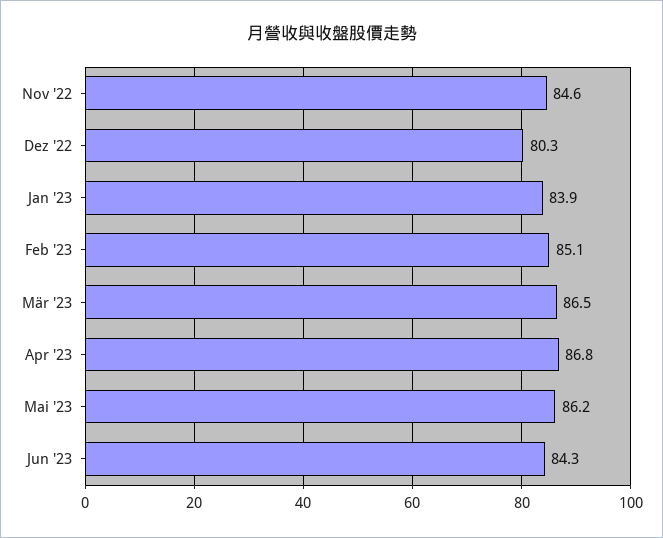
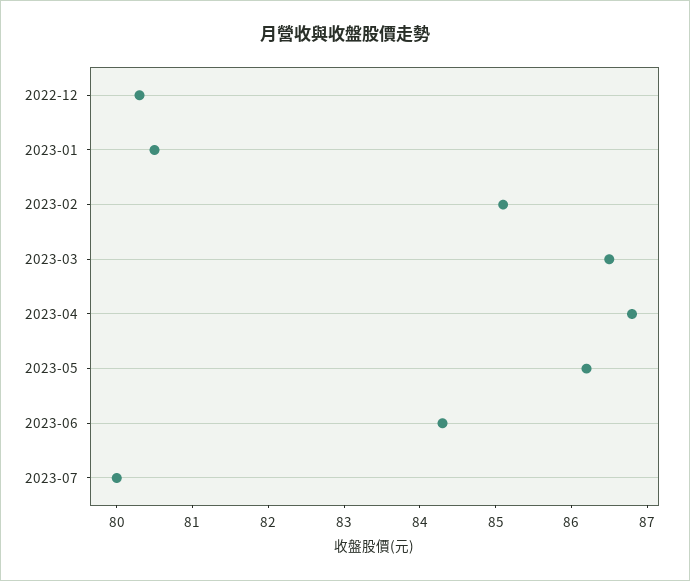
Nov '22: 84.6 -> none
Jan '23: 83.9 -> 80.5
2023-07: none -> 80

